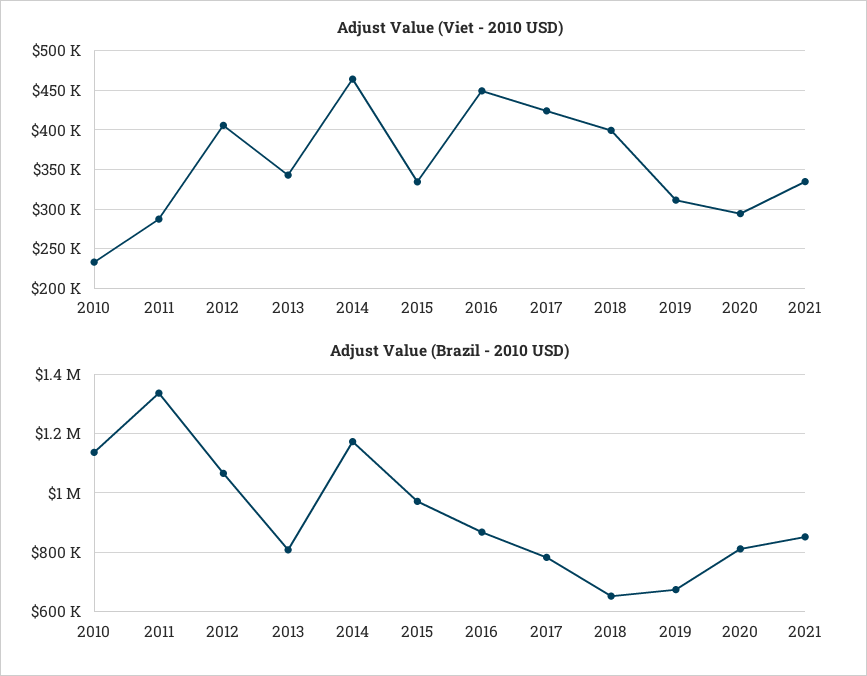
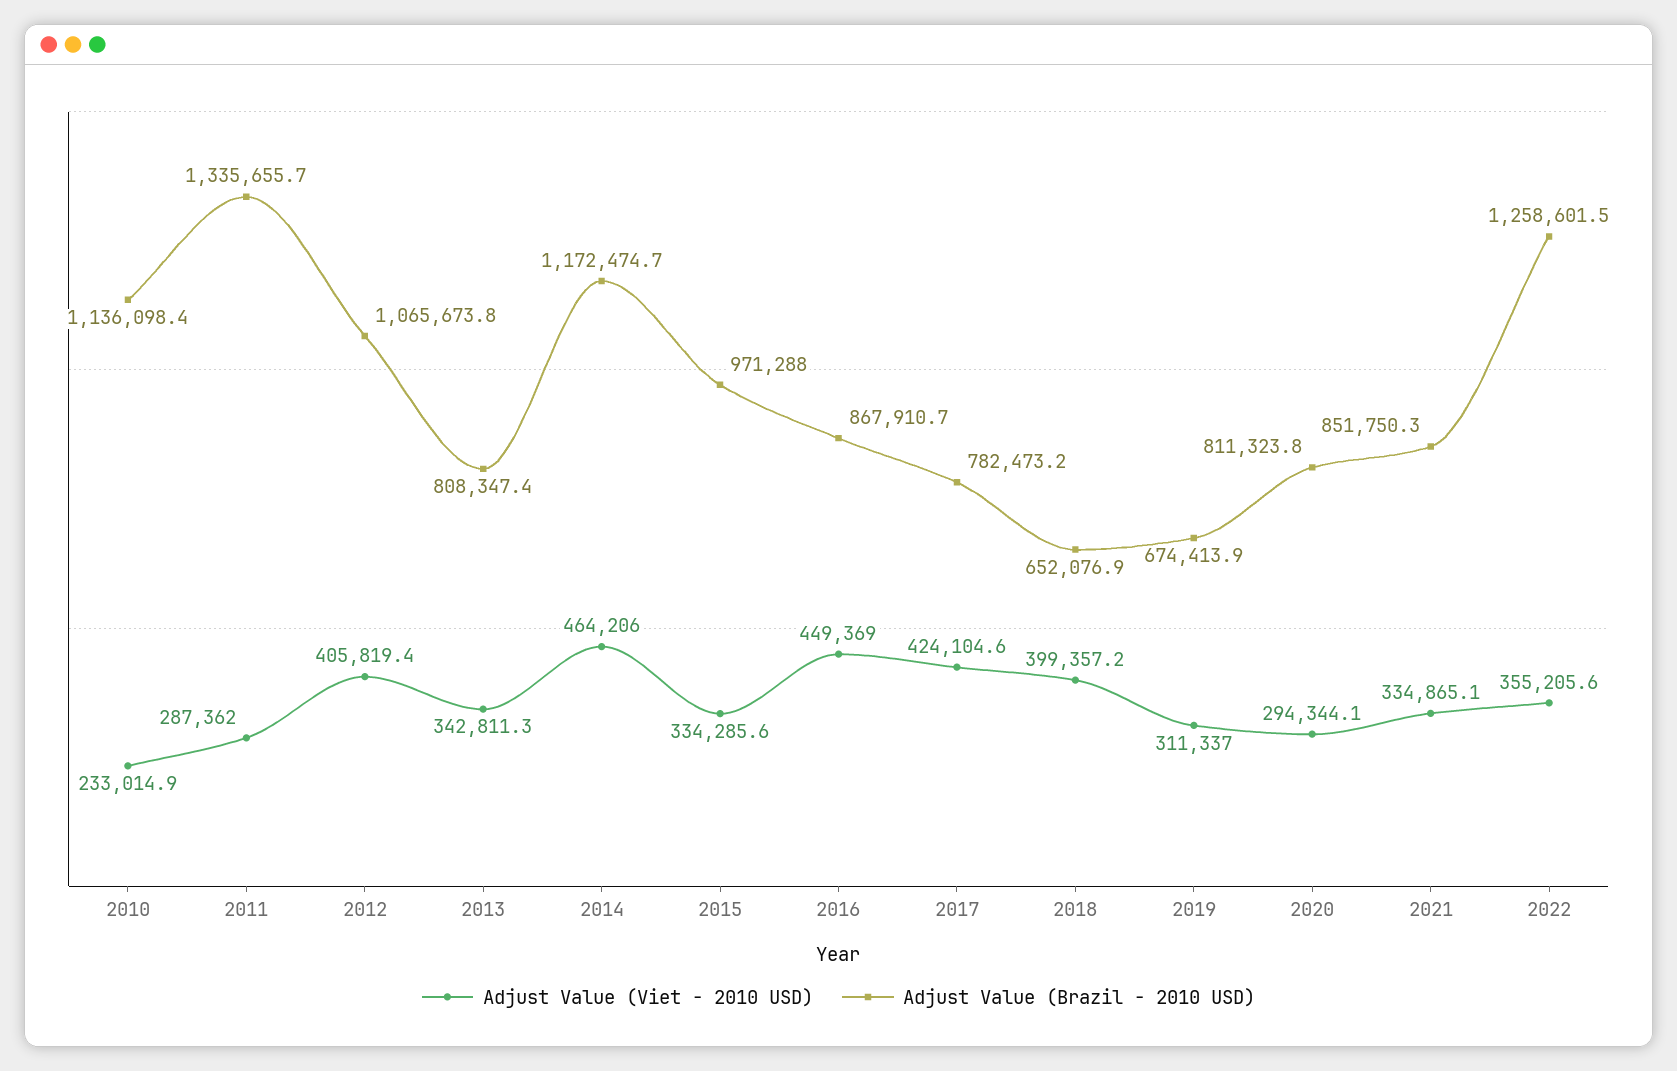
Adjust Value (Viet - 2010 USD), 2022: none -> 355205.6
Adjust Value (Brazil - 2010 USD), 2022: none -> 1258601.5

